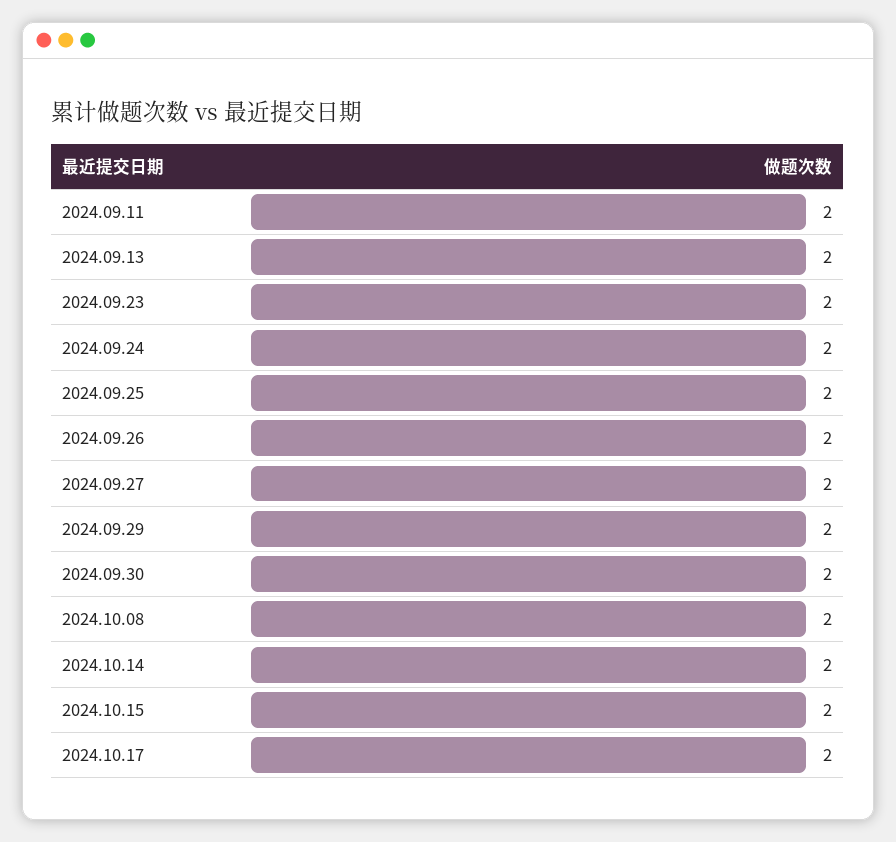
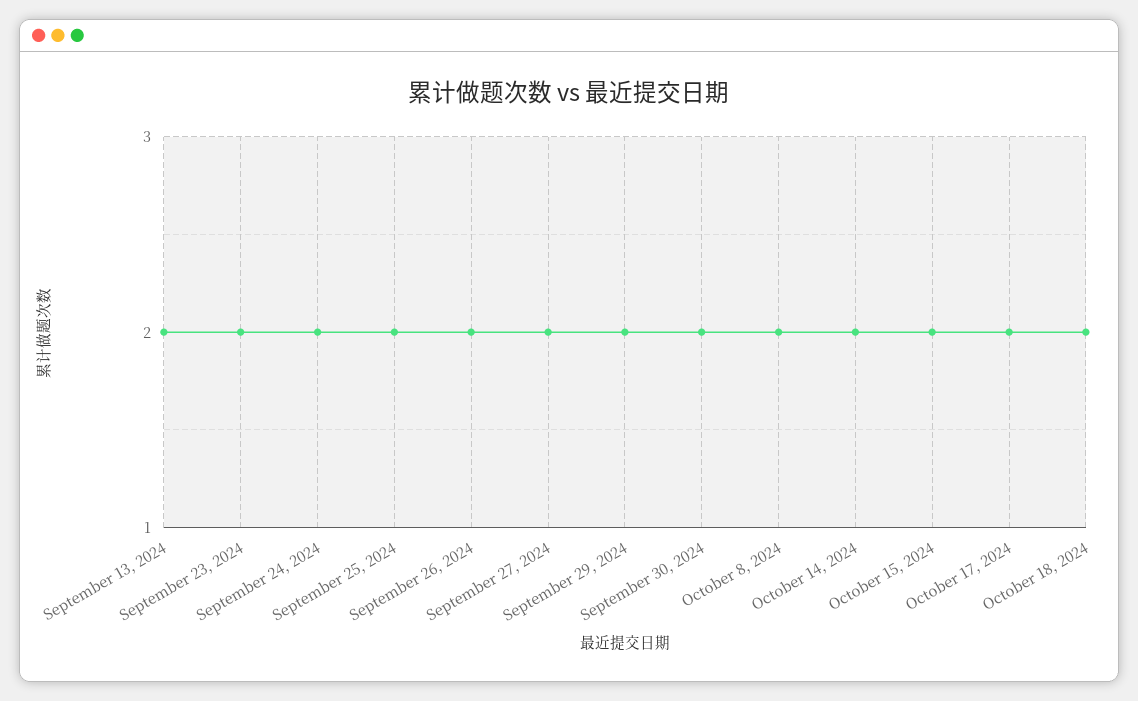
2024.09.11: 2 -> none
October 18, 2024: none -> 2

